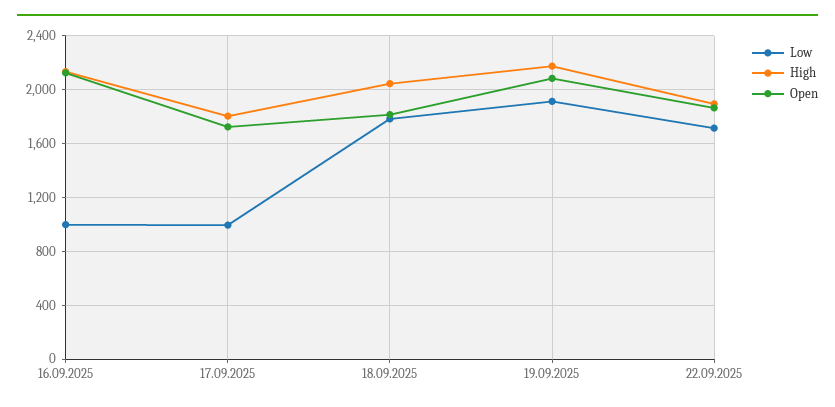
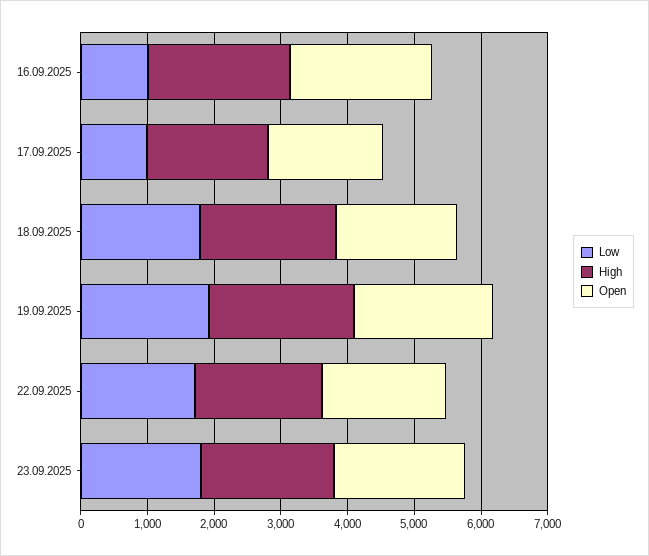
Low, 23.09.2025: none -> 1800
High, 23.09.2025: none -> 2000
Open, 23.09.2025: none -> 2000

